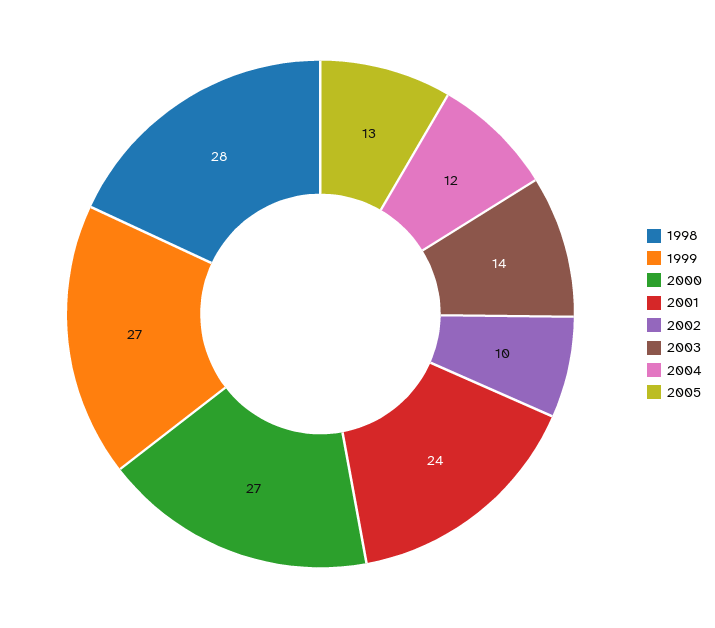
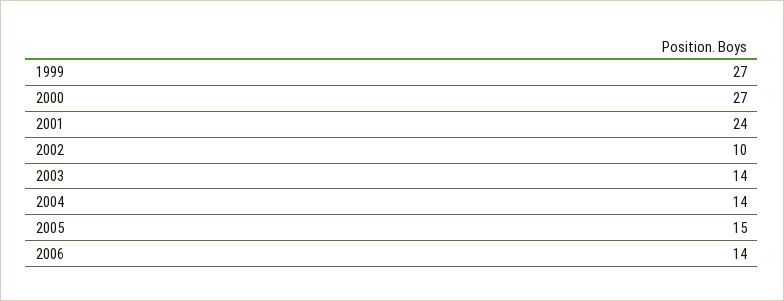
1998: 28 -> none
2004: 12 -> 14
2005: 13 -> 15
2006: none -> 14

